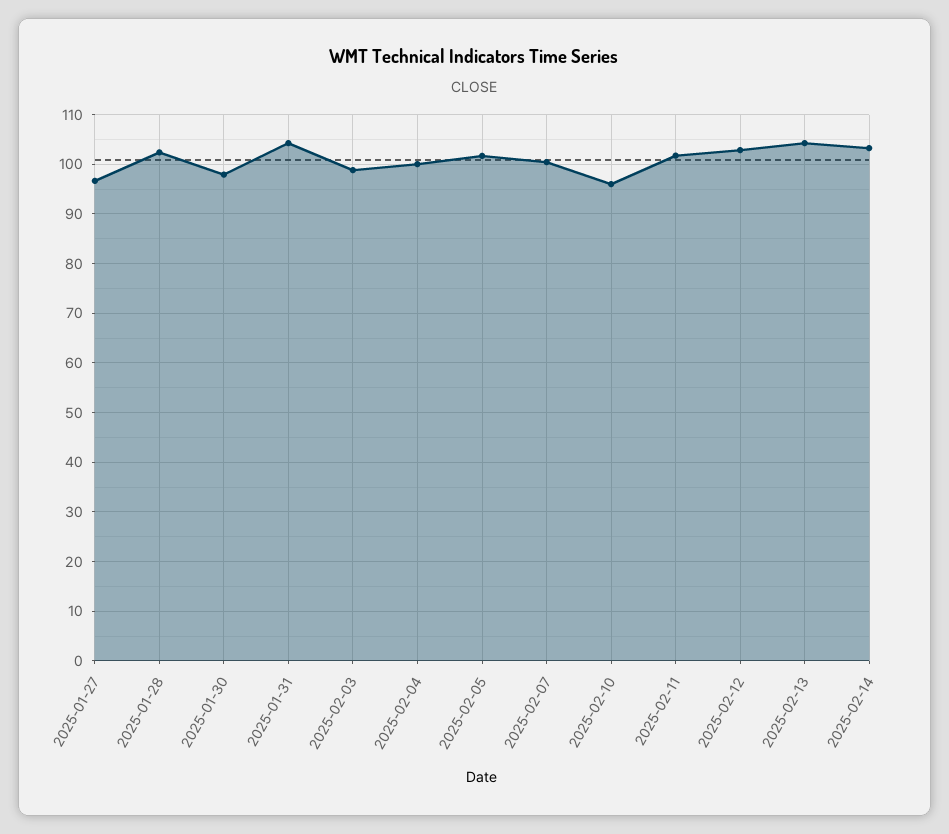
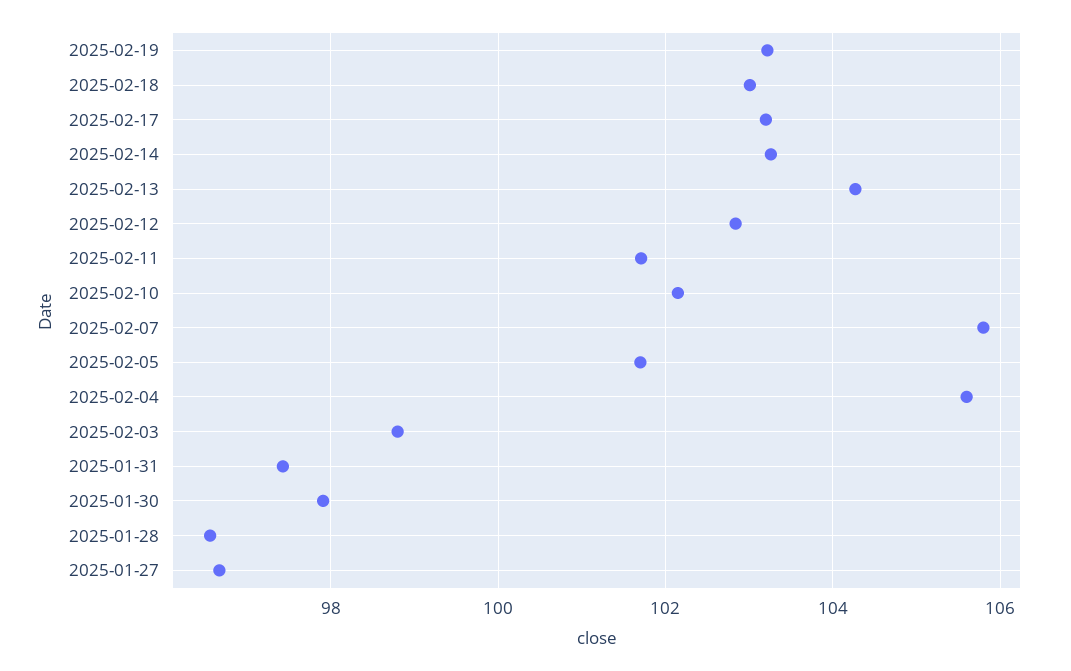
2025-01-28: 102 -> 96.6
2025-01-31: 104 -> 97.4
2025-02-04: 100 -> 105.6
2025-02-07: 100 -> 105.8
2025-02-10: 96 -> 102.2
2025-02-19: none -> 103.2
2025-02-18: none -> 103
2025-02-17: none -> 103.2

